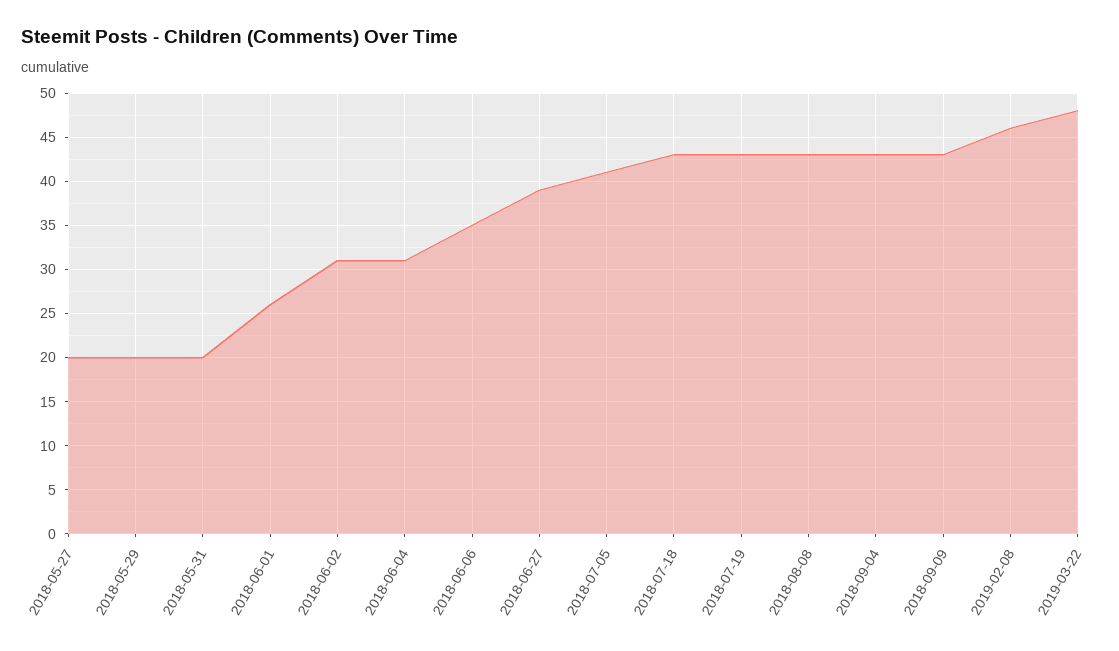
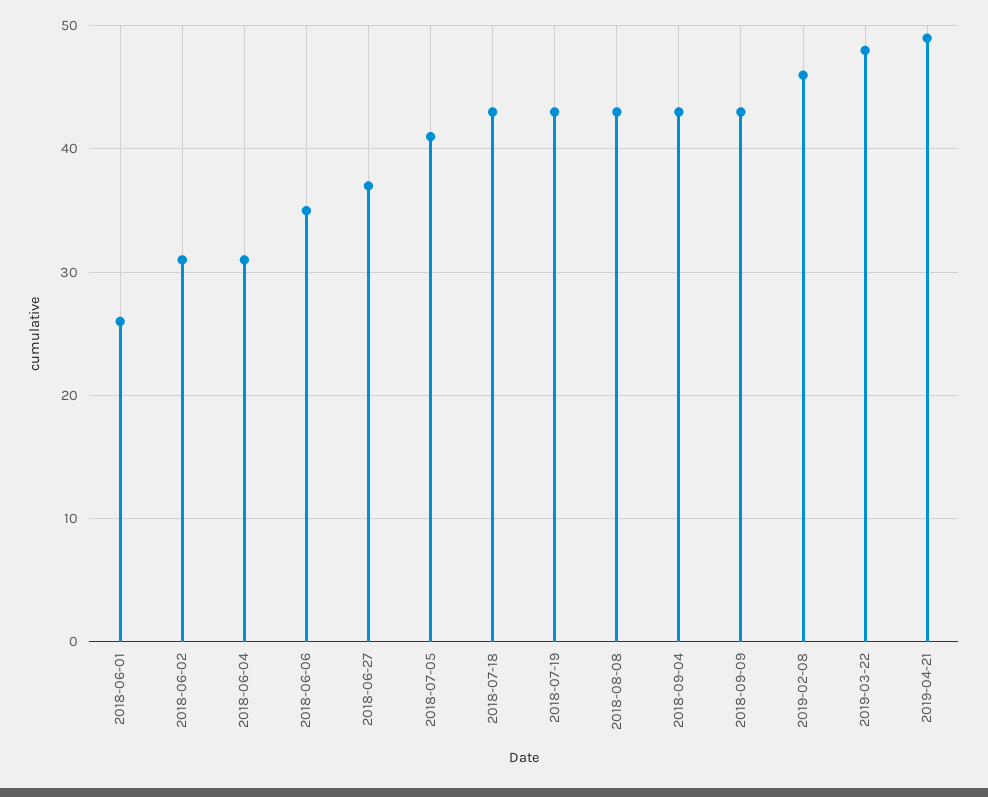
2018-05-27: 20 -> none
2018-05-29: 20 -> none
2018-05-31: 20 -> none
2018-06-27: 39 -> 37
2019-04-21: none -> 49

